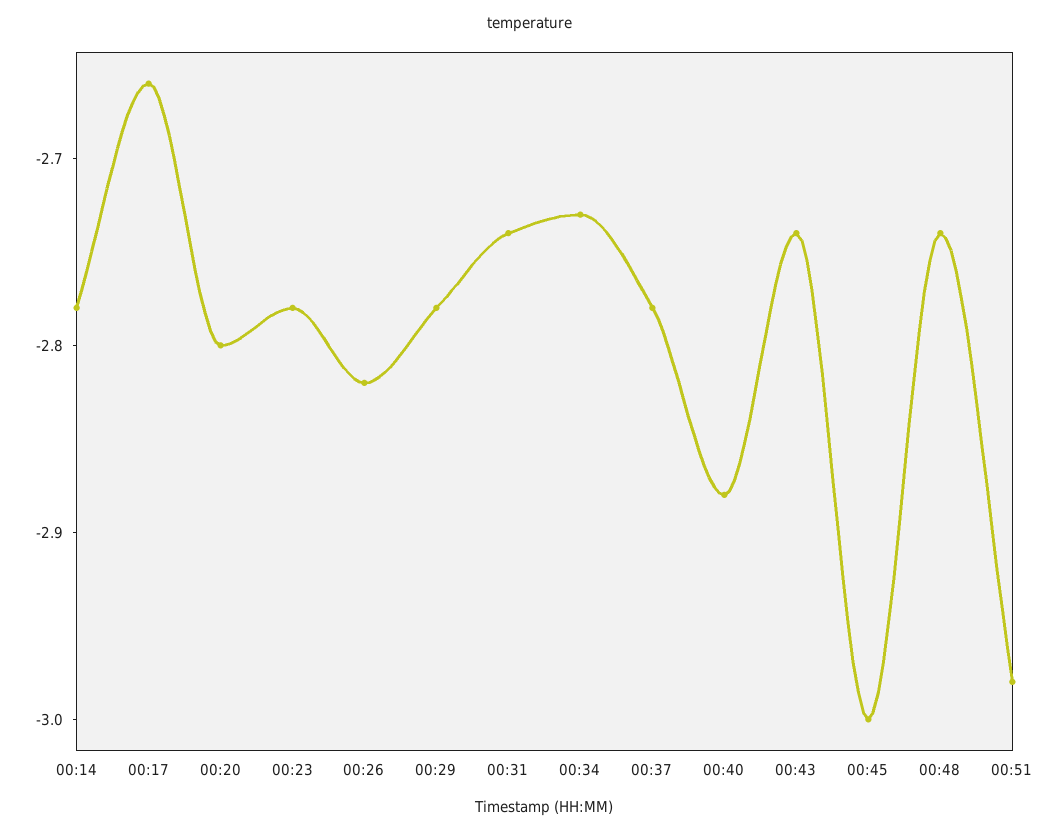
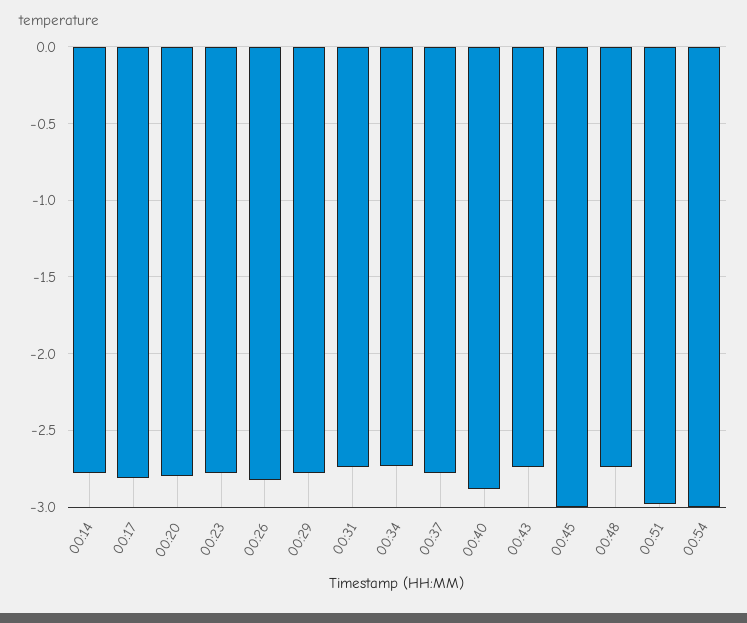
00:17: -2.66 -> -2.8
00:54: none -> -3

